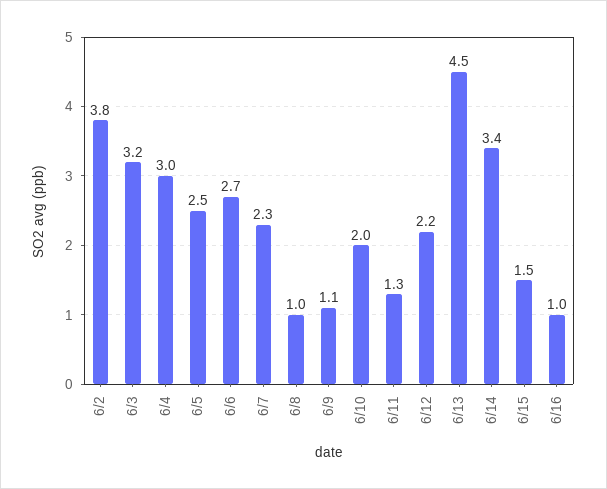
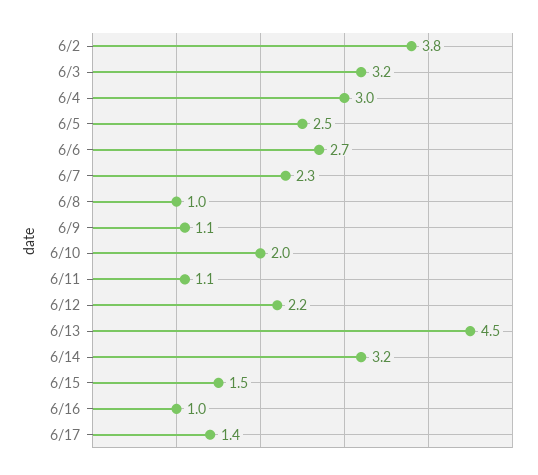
6/11: 1.3 -> 1.1
6/14: 3.4 -> 3.2
6/17: none -> 1.4

